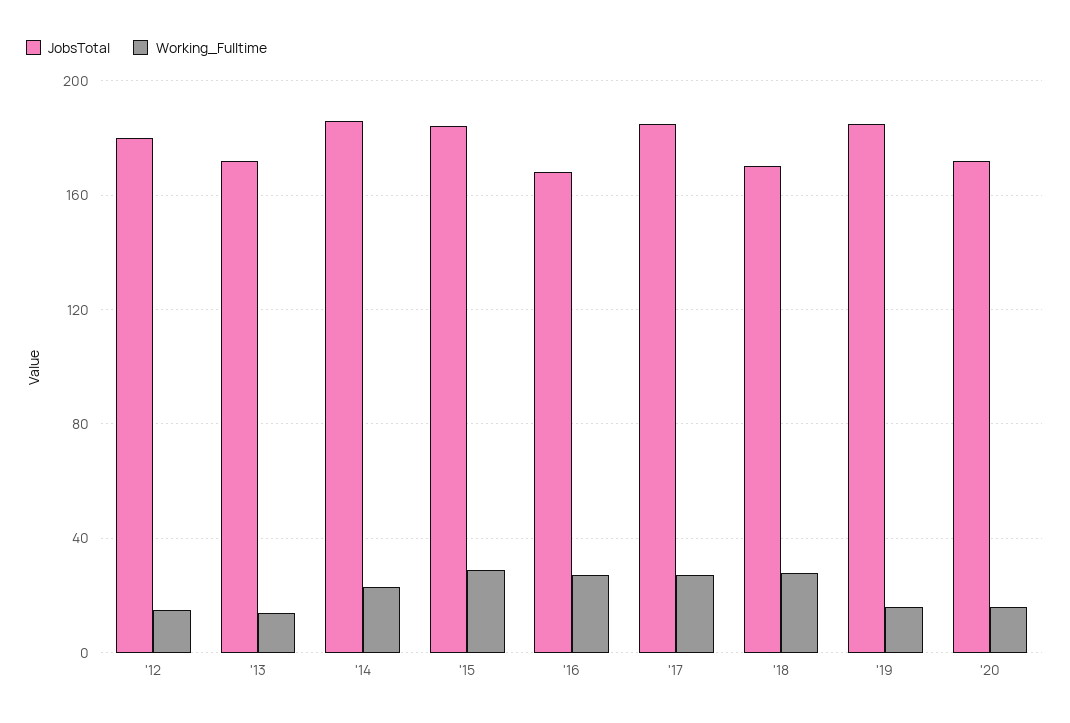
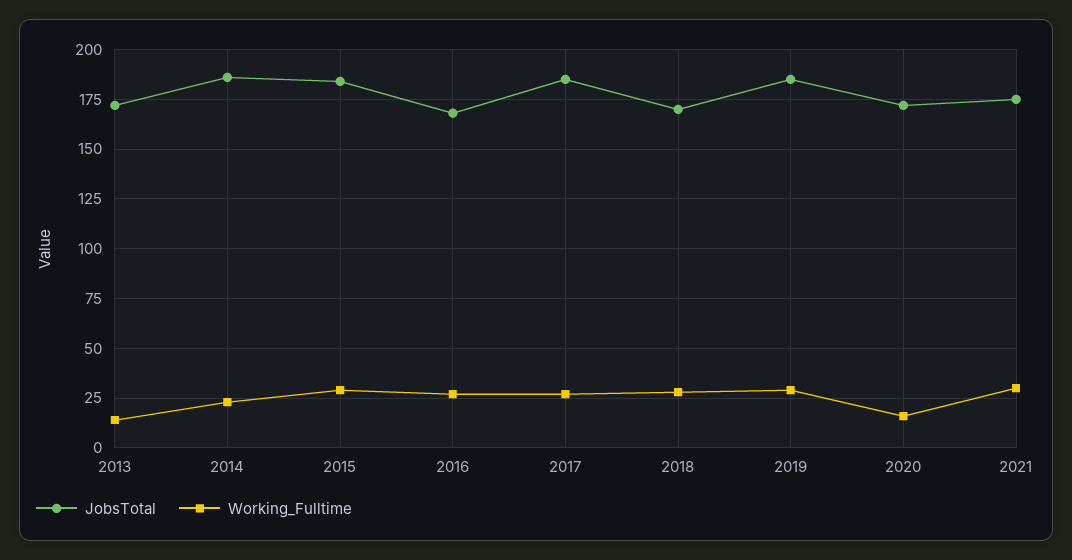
JobsTotal, '12: 180 -> none
Working_Fulltime, '12: 15 -> none
Working_Fulltime, '19: 15 -> 30
JobsTotal, 2021: none -> 175
Working_Fulltime, 2021: none -> 30

